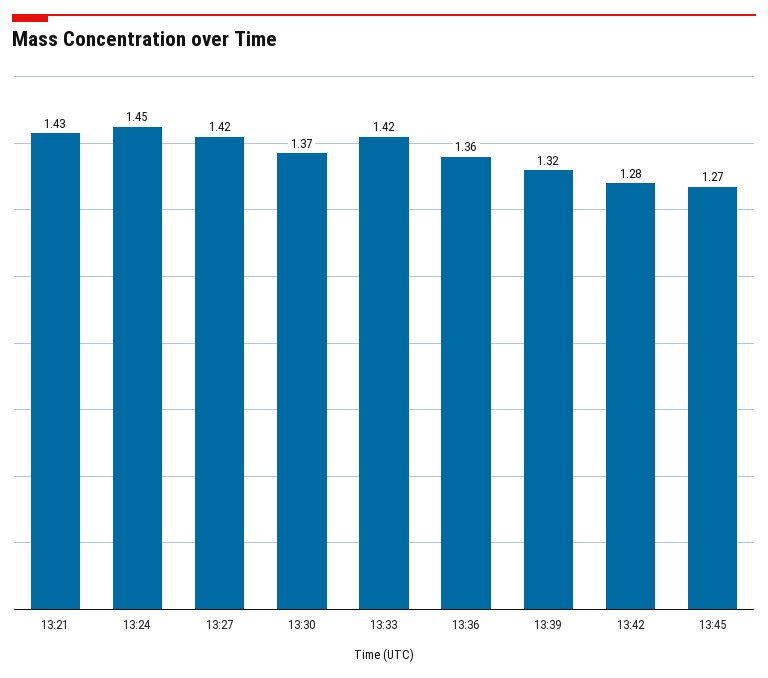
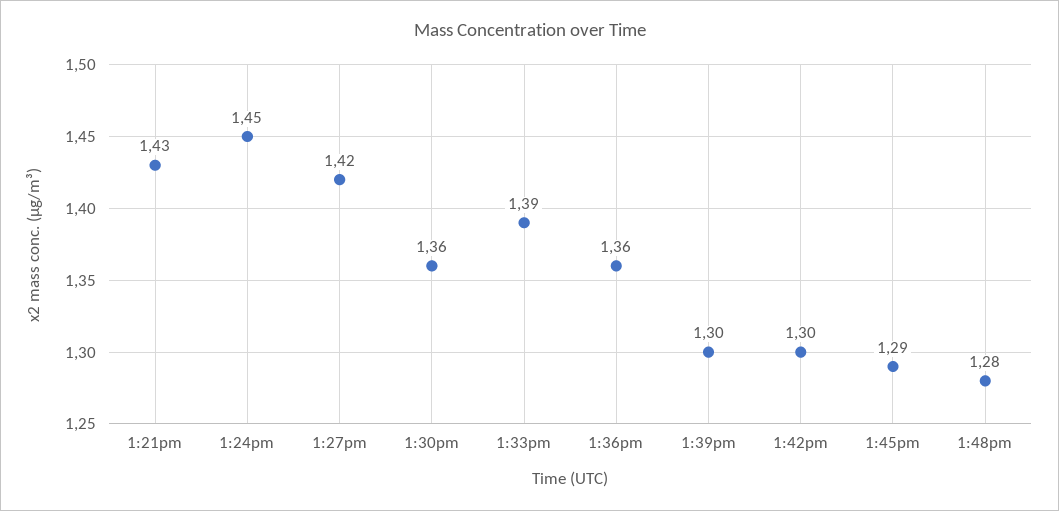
13:30: 1.37 -> 1.36
13:33: 1.42 -> 1.39
13:39: 1.32 -> 1.3
13:42: 1.28 -> 1.3
13:45: 1.27 -> 1.29
1:48pm: none -> 1.28

